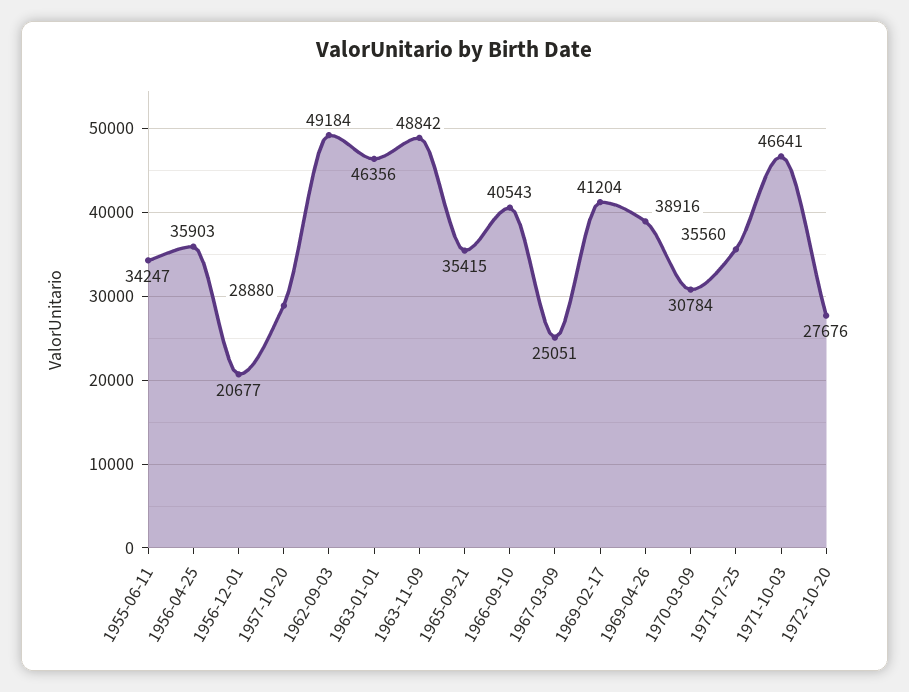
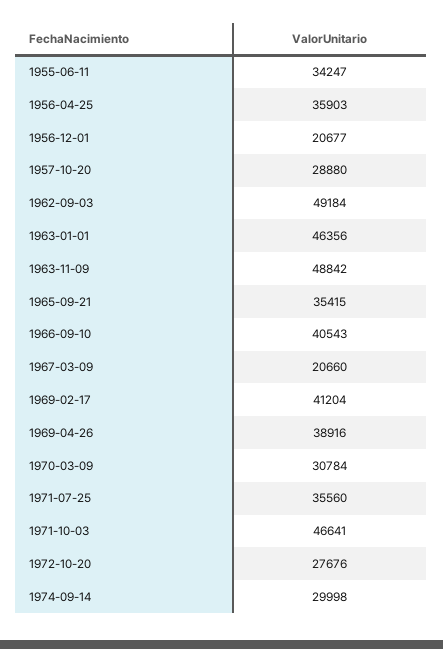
1967-03-09: 25051 -> 20660
1974-09-14: none -> 29998

